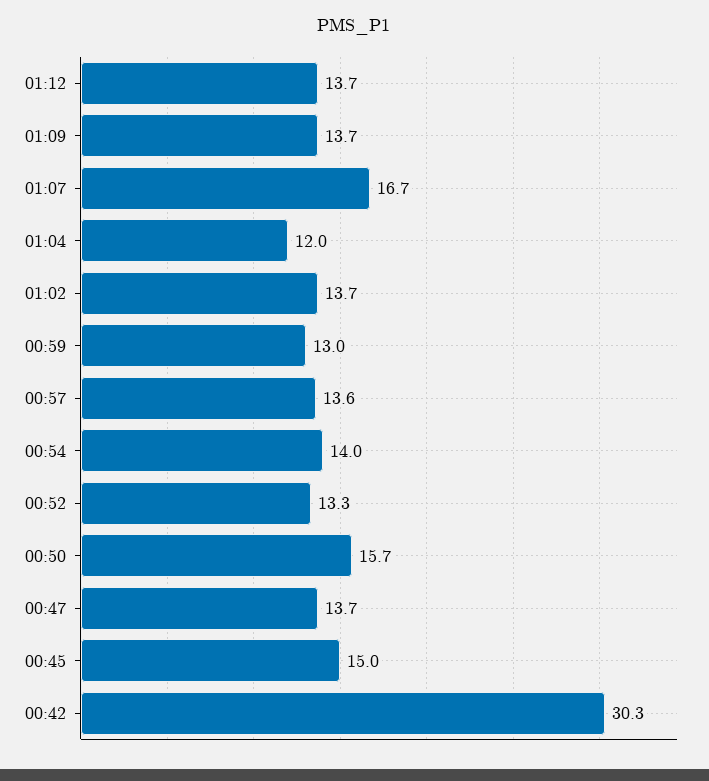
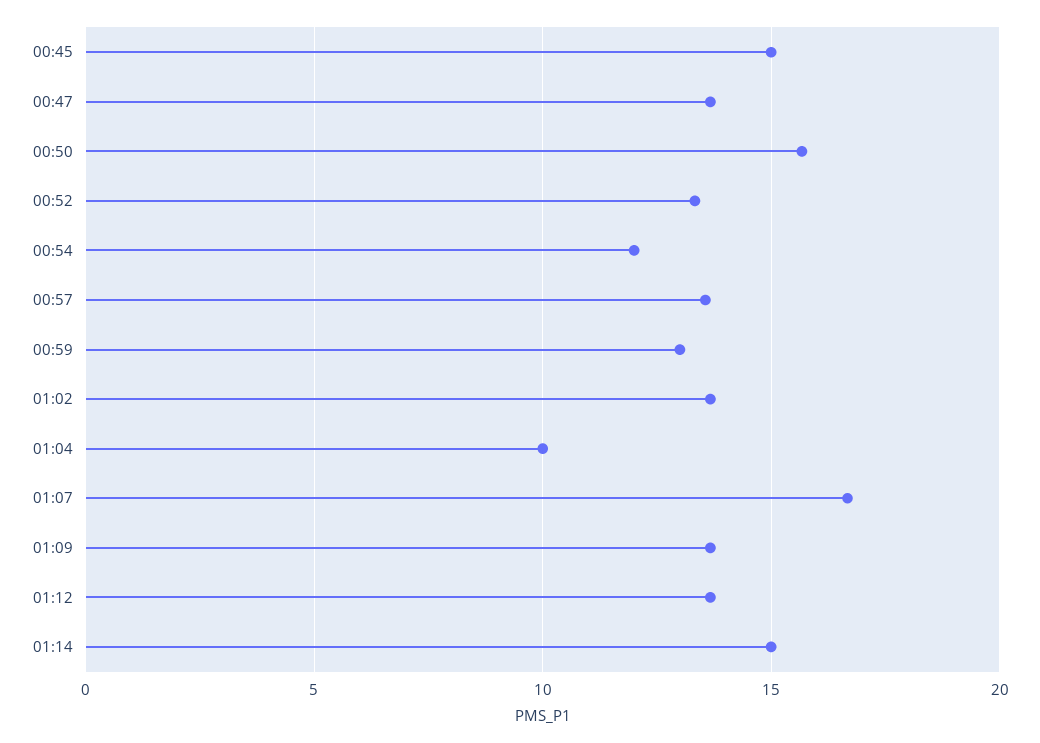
01:04: 12 -> 10
00:54: 14 -> 12
00:42: 30.3 -> none
01:14: none -> 15

